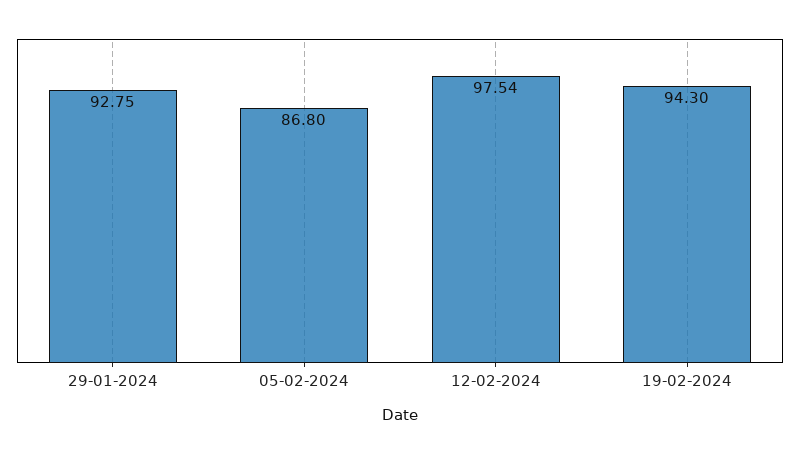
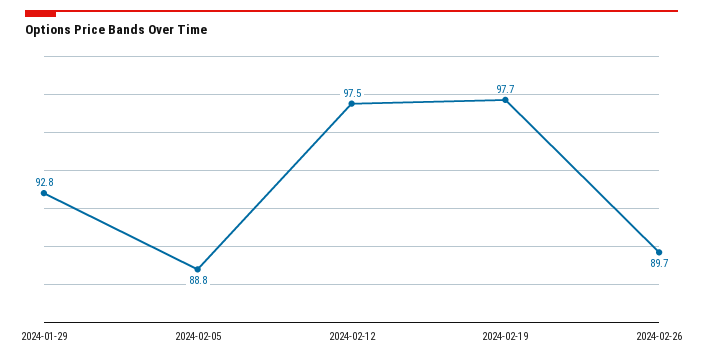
05-02-2024: 86.8 -> 88.8
19-02-2024: 94.3 -> 97.7
2024-02-26: none -> 89.7

